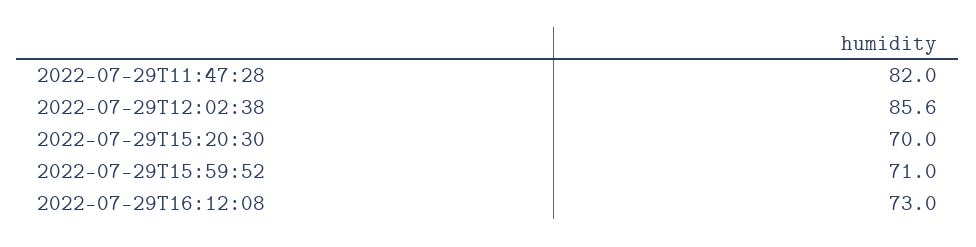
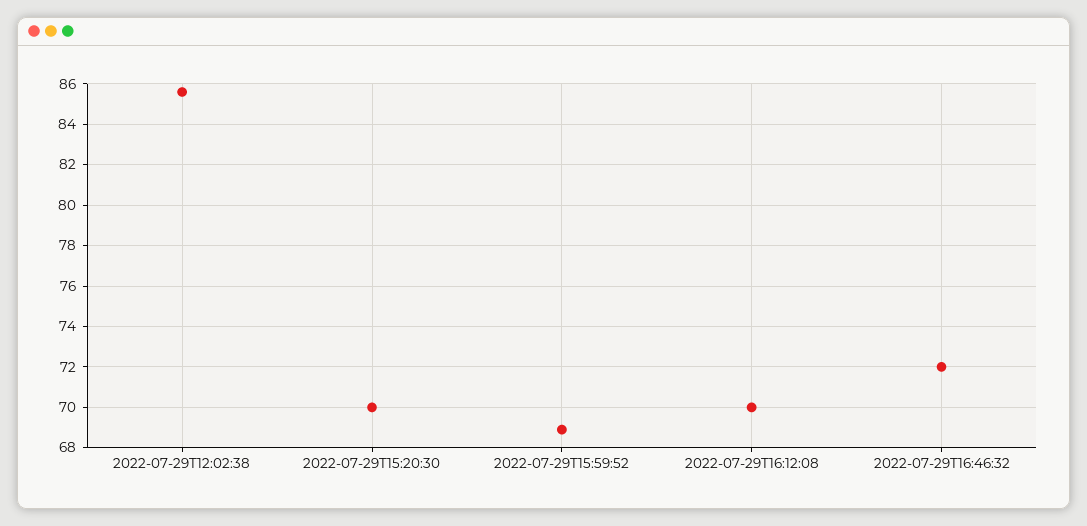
2022-07-29T11:47:28: 82 -> none
2022-07-29T15:59:52: 71 -> 69
2022-07-29T16:12:08: 73 -> 70
2022-07-29T16:46:32: none -> 72

